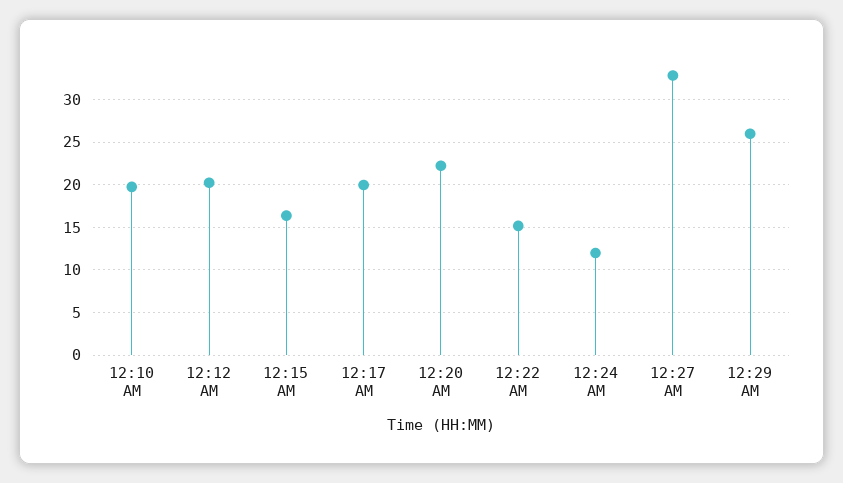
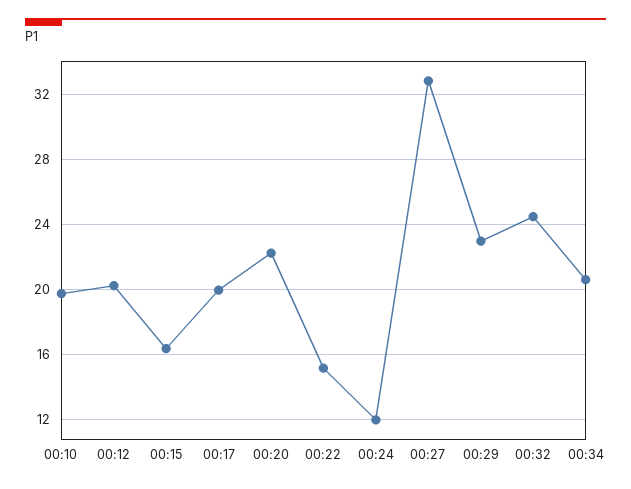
12:29 AM: 26 -> 23
00:32: none -> 24.5
00:34: none -> 20.5

